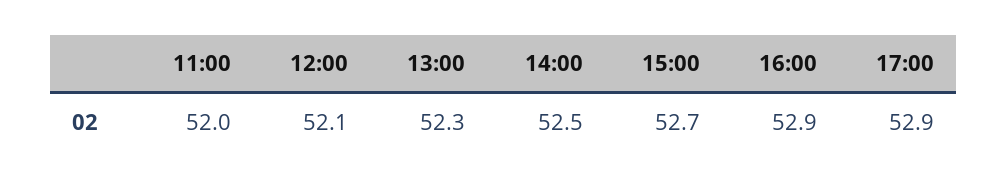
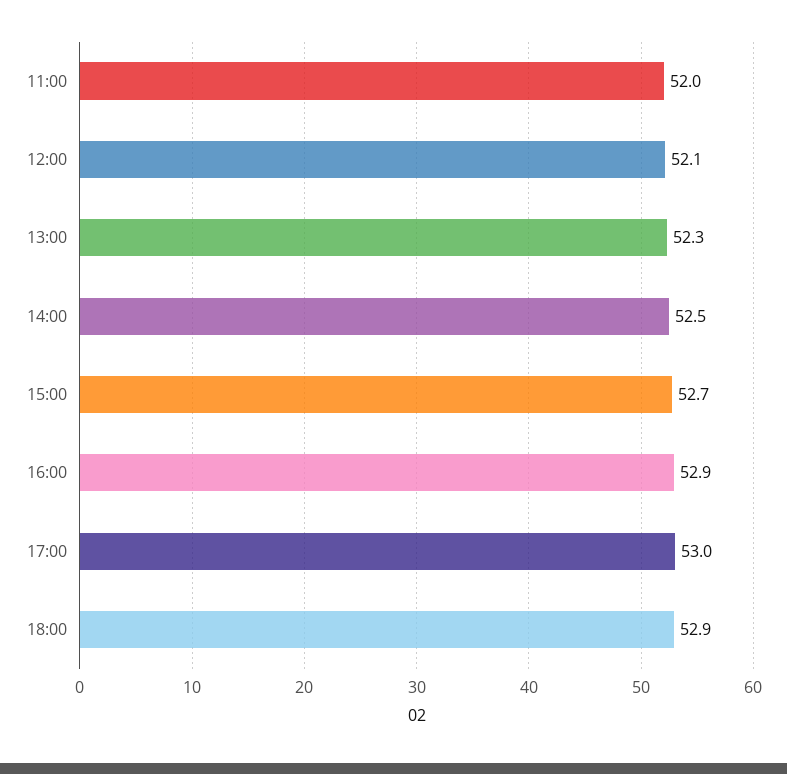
17:00: 52.9 -> 53
18:00: none -> 52.9

